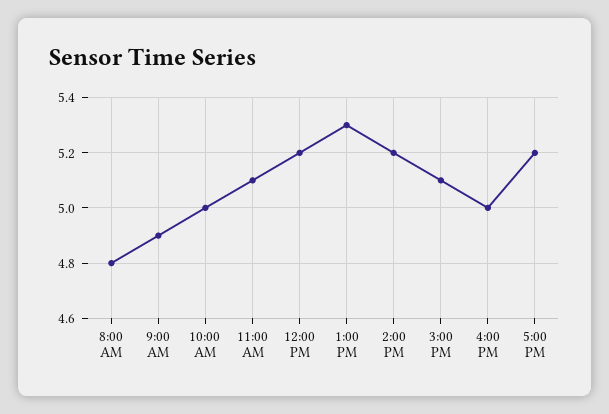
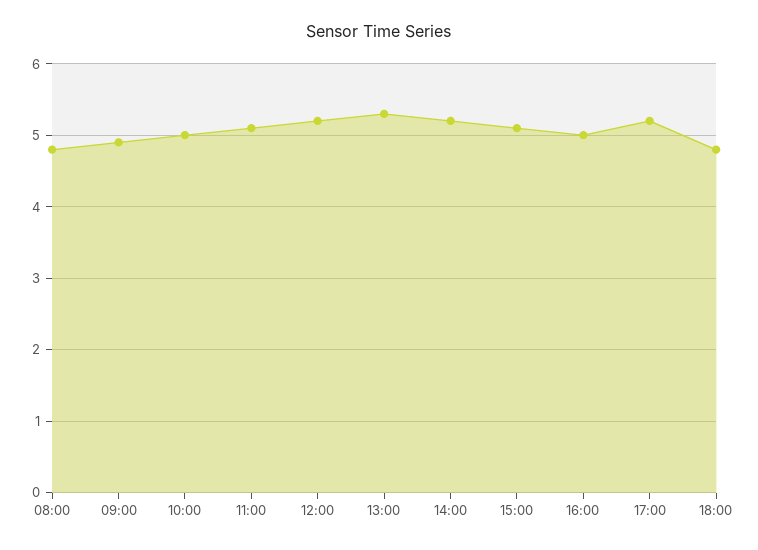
18:00: none -> 4.8

